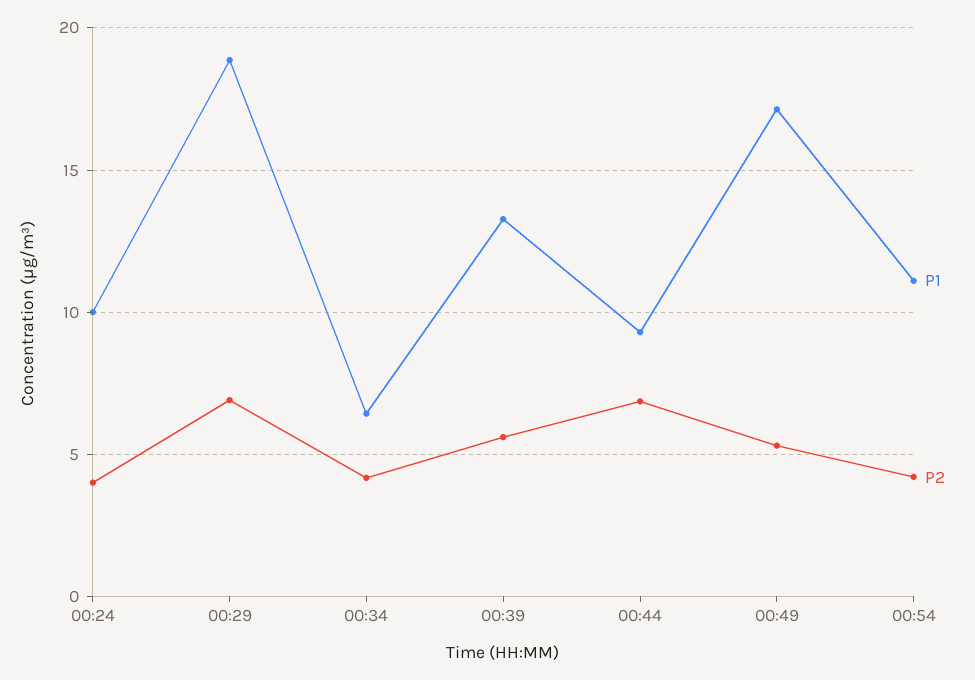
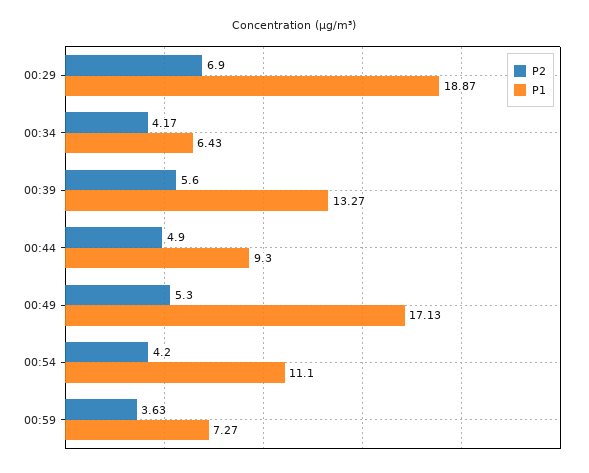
P1, 00:24: 10 -> none
P2, 00:24: 4 -> none
P2, 00:44: 7 -> 4.9
P2, 00:59: none -> 3.63
P1, 00:59: none -> 7.27

